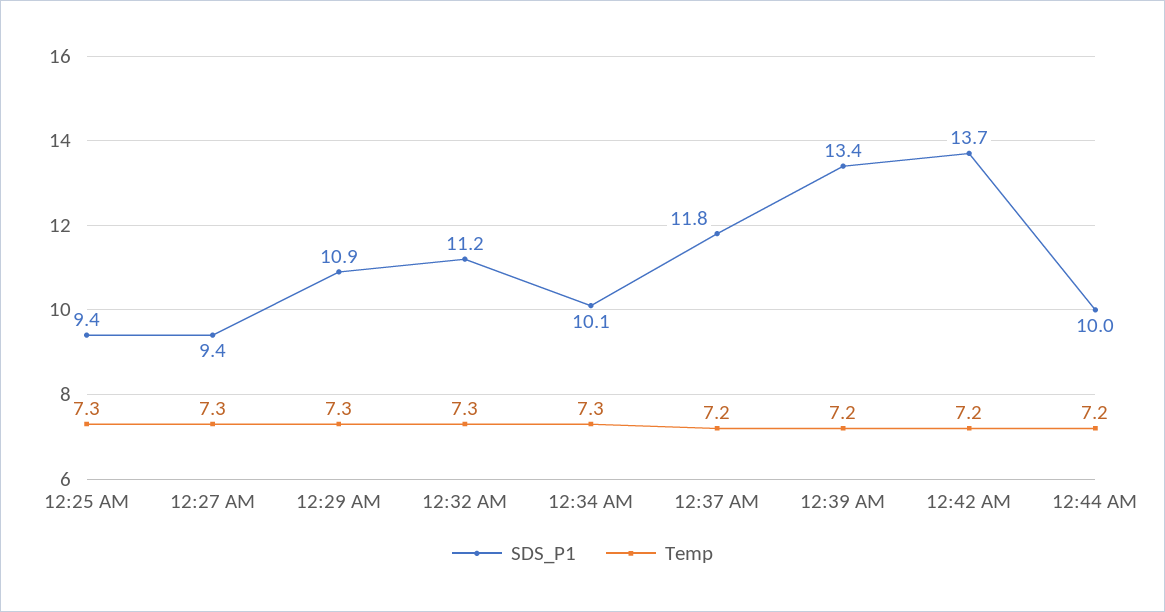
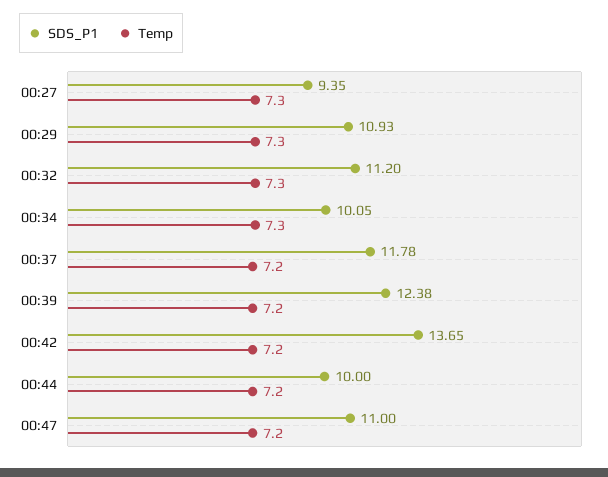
SDS_P1, 12:25 AM: 9.4 -> none
Temp, 12:25 AM: 7.3 -> none
SDS_P1, 12:39 AM: 13.4 -> 12.38
SDS_P1, 00:47: none -> 11
Temp, 00:47: none -> 7.2

